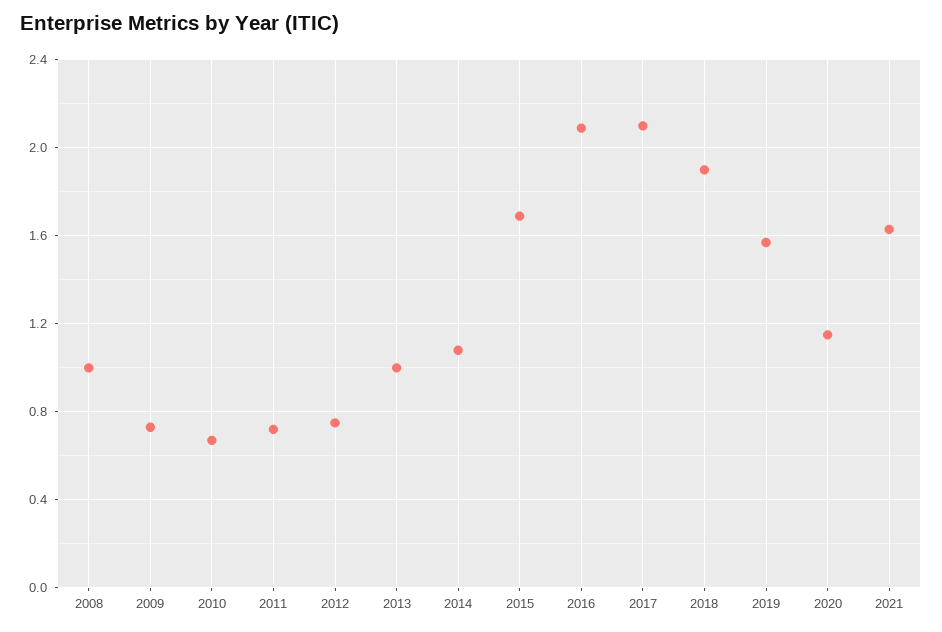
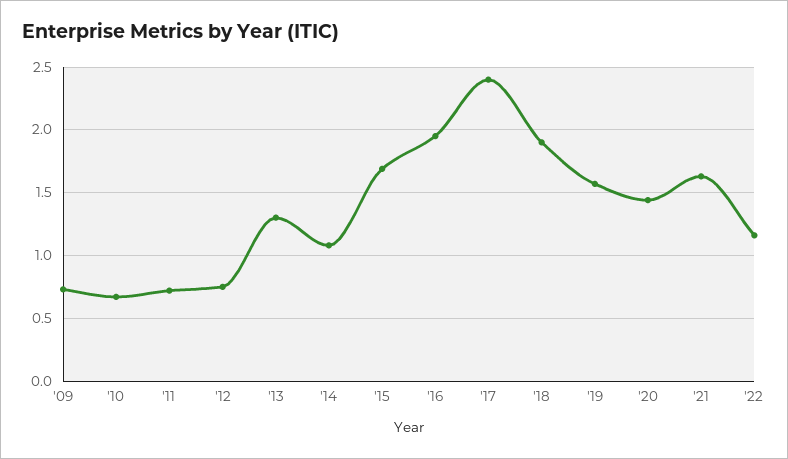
2008: 1 -> none
2013: 1 -> 1.3
2016: 2.1 -> 1.95
2017: 2.1 -> 2.4
2020: 1.15 -> 1.45
'22: none -> 1.15

